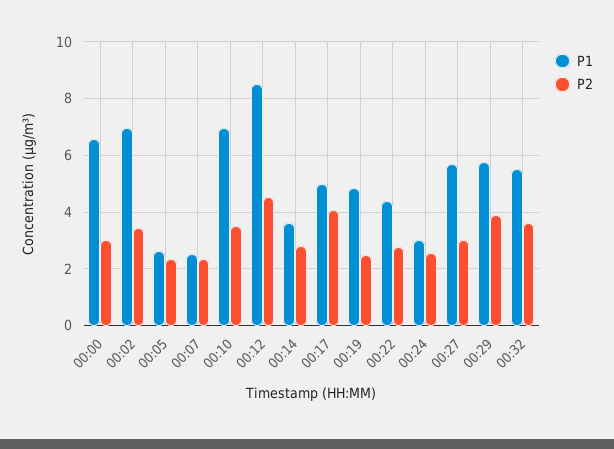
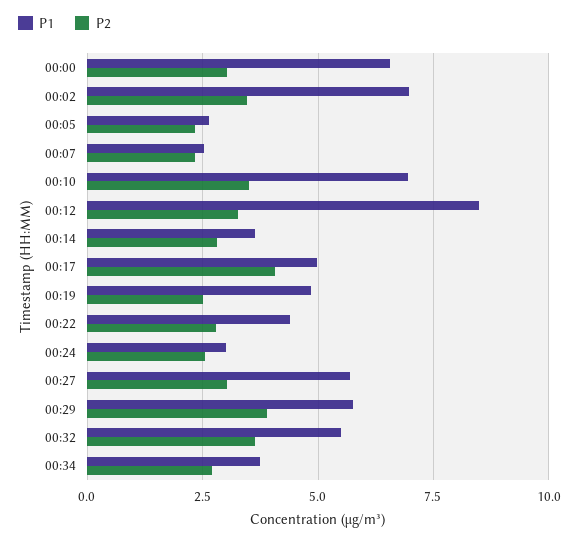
P2, 00:12: 4.5 -> 3.25
P1, 00:34: none -> 3.75
P2, 00:34: none -> 2.75

